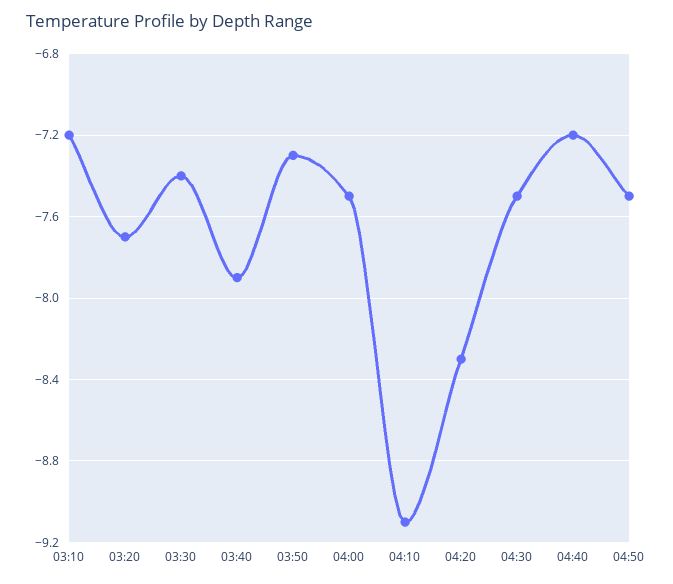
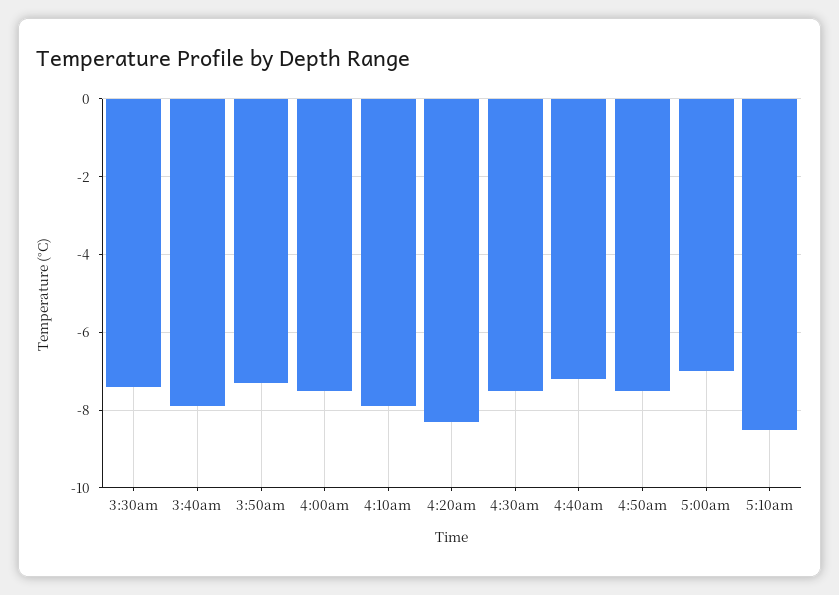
03:10: -7.2 -> none
03:20: -7.7 -> none
04:10: -9.1 -> -8
5:00am: none -> -7
5:10am: none -> -8.5

